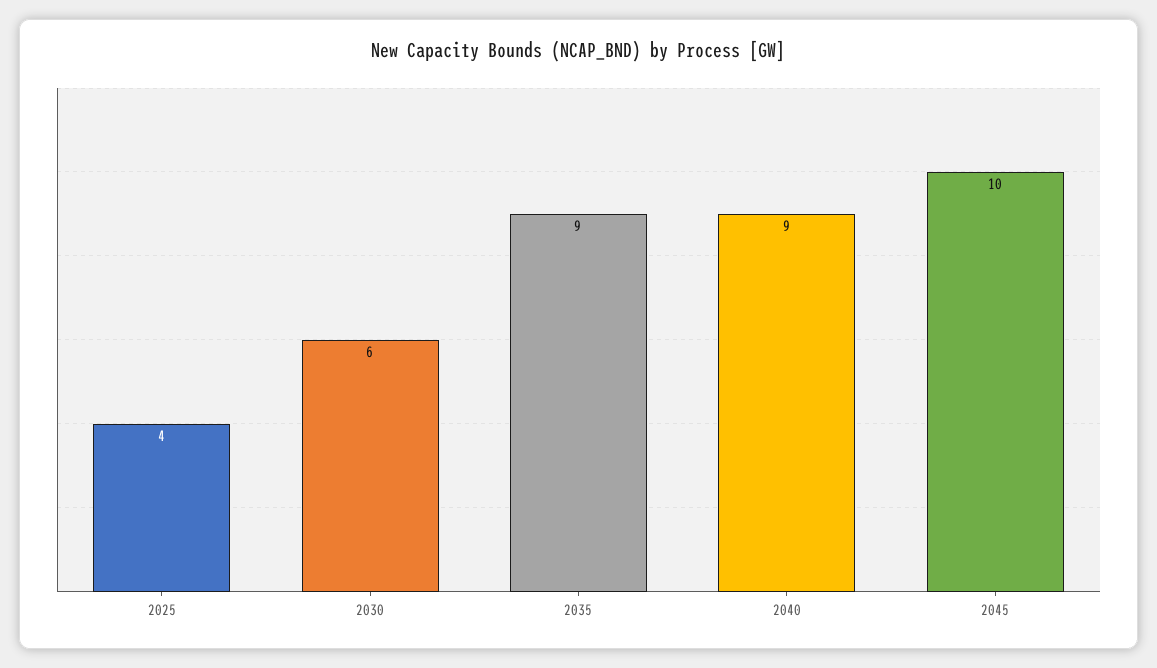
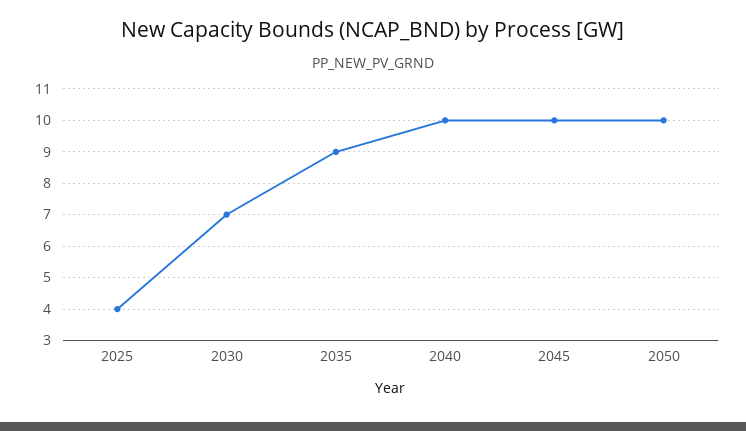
2030: 6 -> 7
2040: 9 -> 10
2050: none -> 10

